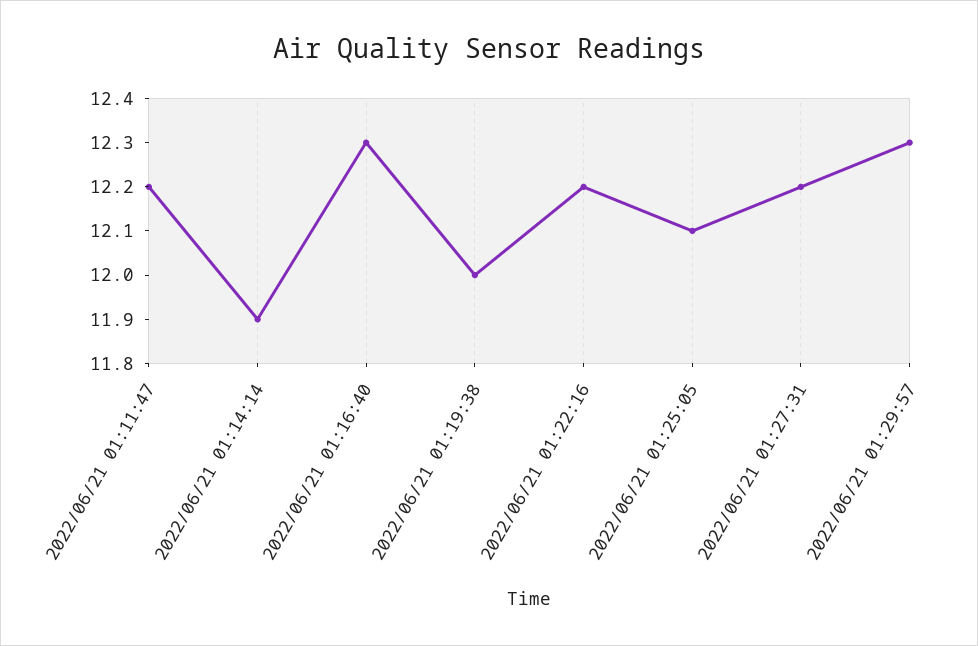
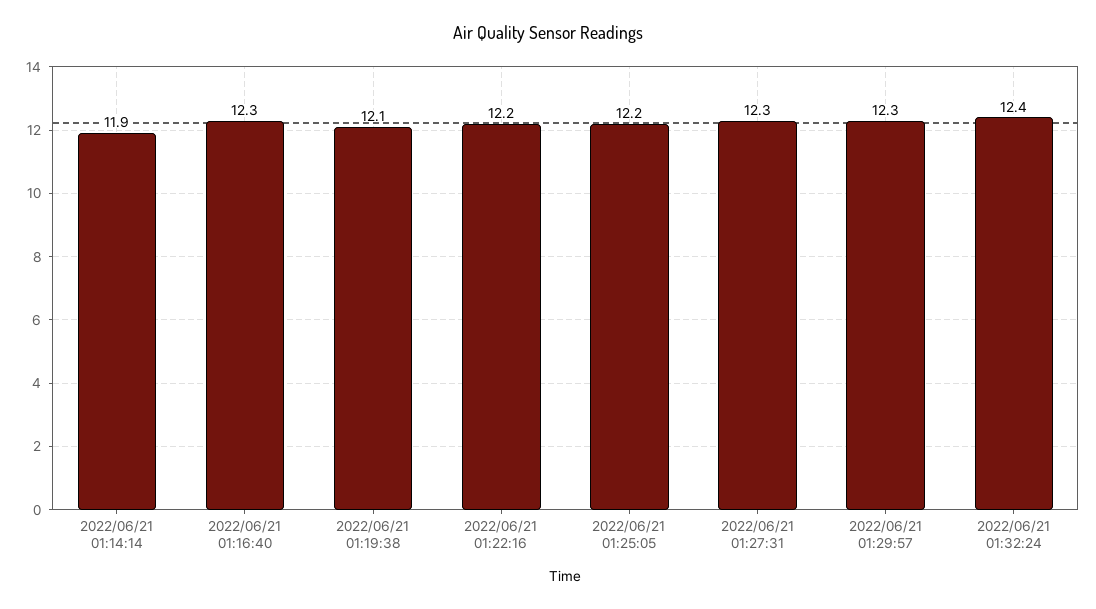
2022/06/21 01:11:47: 12.2 -> none
2022/06/21 01:19:38: 12 -> 12.1
2022/06/21 01:25:05: 12.1 -> 12.2
2022/06/21 01:27:31: 12.2 -> 12.3
2022/06/21 01:32:24: none -> 12.4

